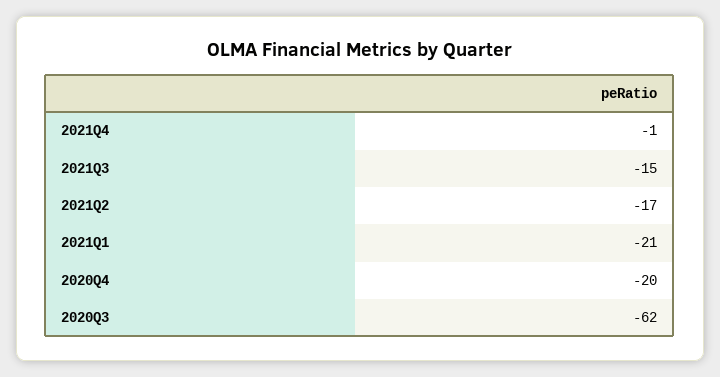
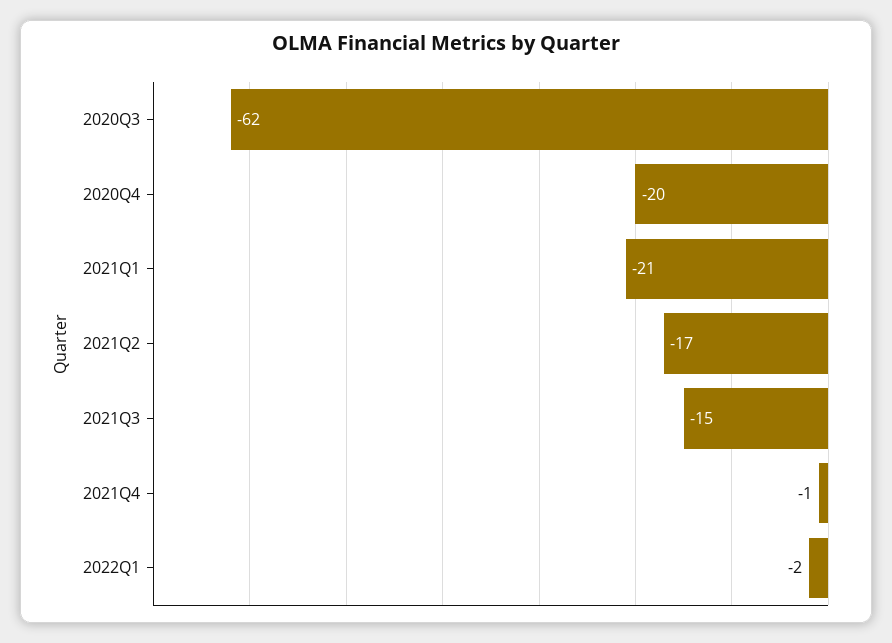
2022Q1: none -> -2

